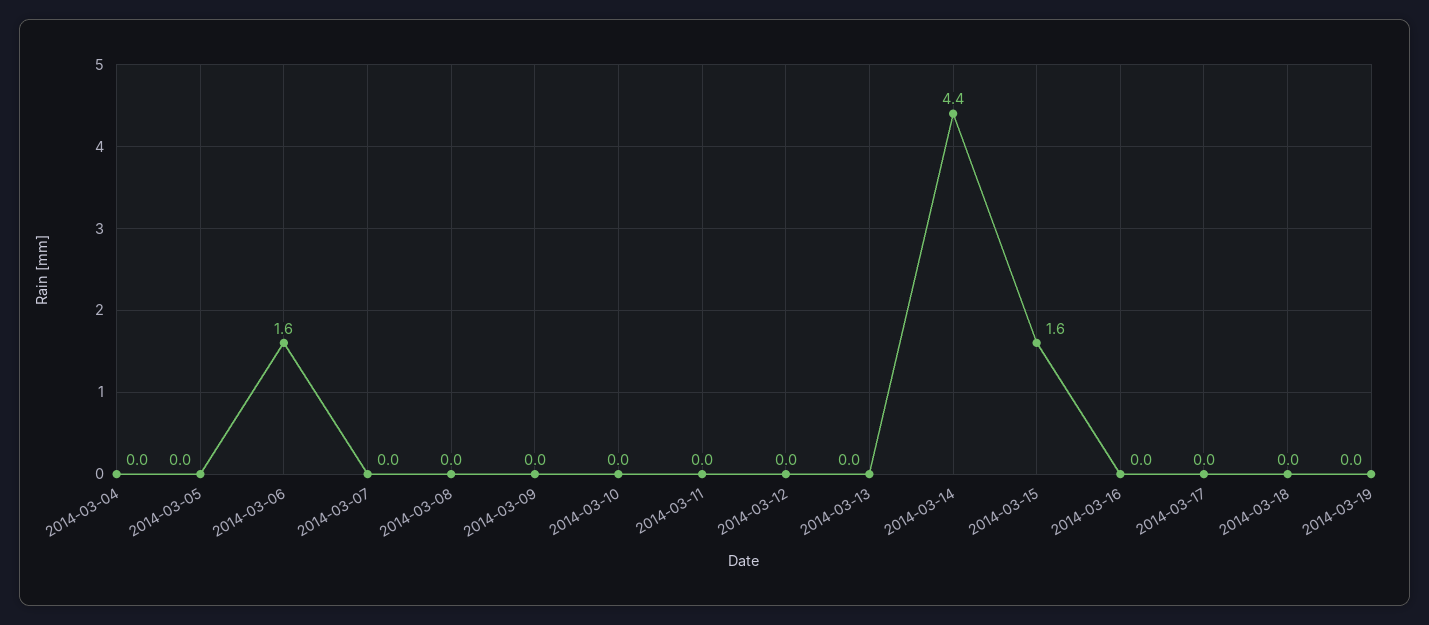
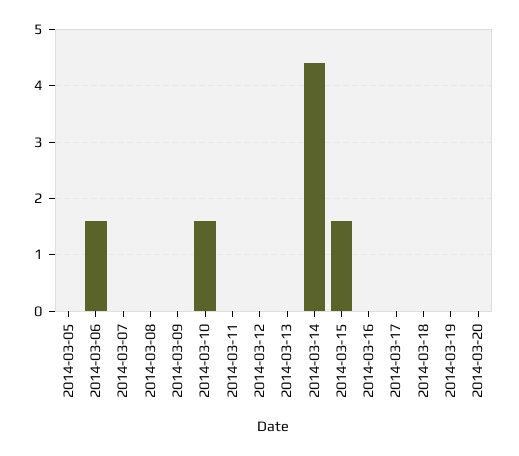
2014-03-04: 0 -> none
2014-03-10: 0 -> 1.5
2014-03-20: none -> 0

